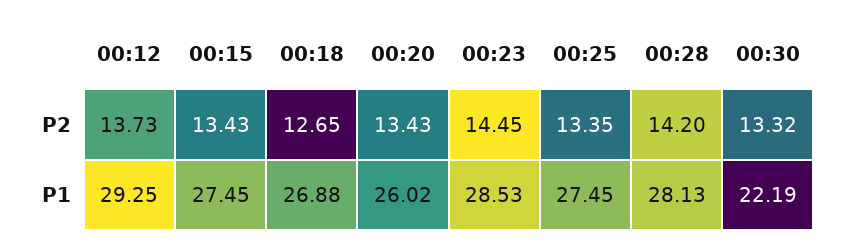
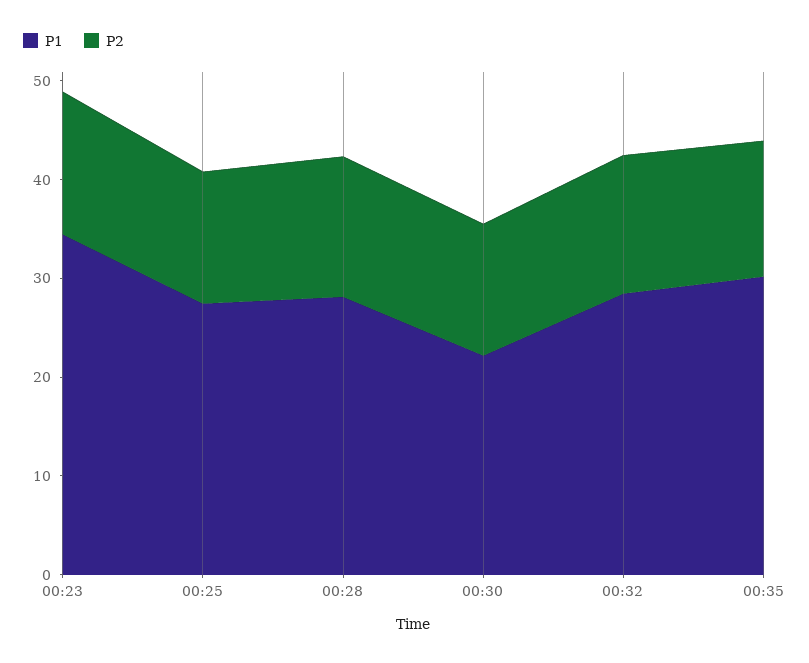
P2, 00:12: 13.73 -> none
P2, 00:15: 13.43 -> none
P2, 00:18: 12.65 -> none
P2, 00:20: 13.43 -> none
P1, 00:12: 29.25 -> none
P1, 00:15: 27.45 -> none
P1, 00:18: 26.88 -> none
P1, 00:20: 26.02 -> none
P1, 00:23: 28.53 -> 34
P1, 00:32: none -> 28
P2, 00:32: none -> 14
P1, 00:35: none -> 30
P2, 00:35: none -> 14

